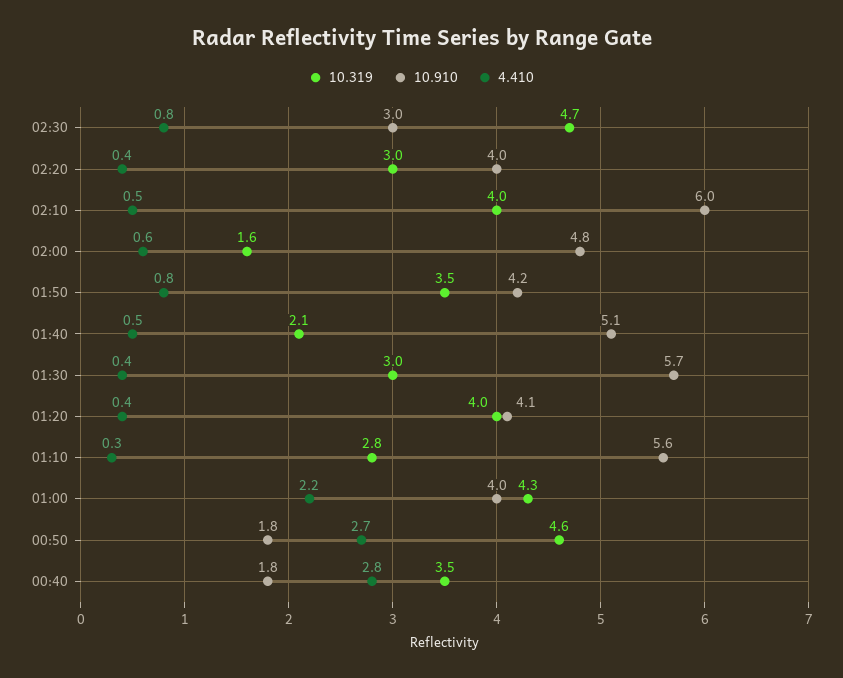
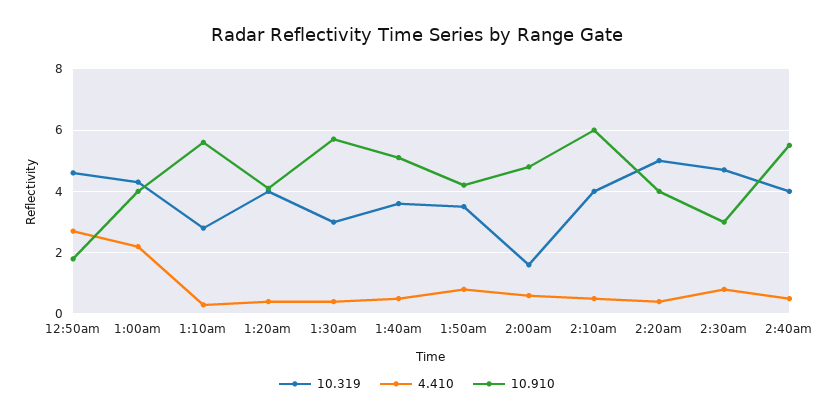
10.319, 02:20: 3 -> 5
10.319, 01:40: 2.1 -> 3.5
10.319, 00:40: 3.5 -> none
10.910, 00:40: 1.8 -> none
4.410, 00:40: 2.8 -> none
10.319, 2:40am: none -> 4
4.410, 2:40am: none -> 0.5
10.910, 2:40am: none -> 5.5

